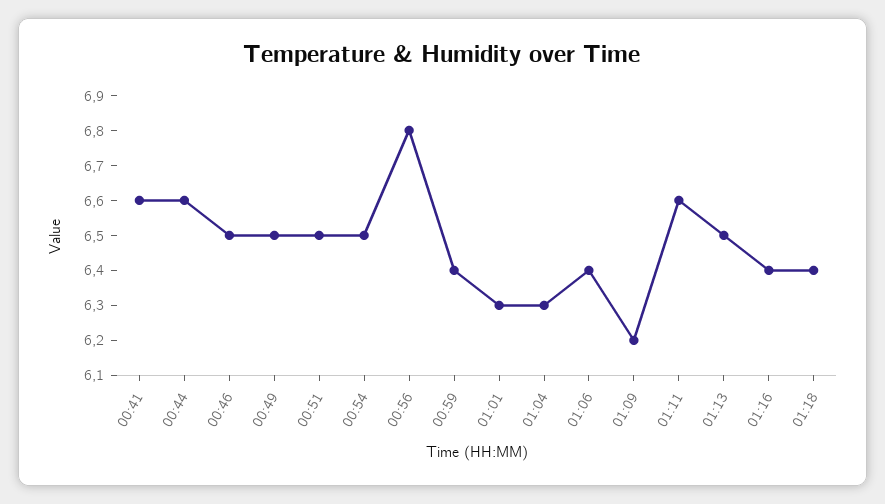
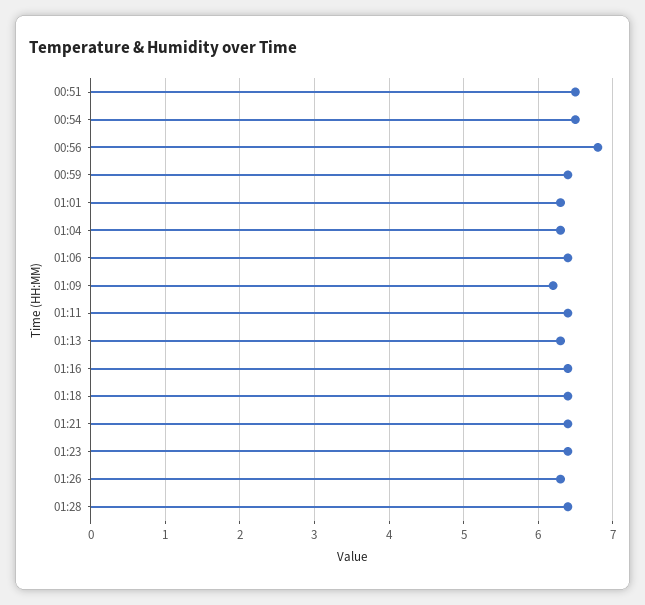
00:41: 6.6 -> none
00:44: 6.6 -> none
00:46: 6.5 -> none
00:49: 6.5 -> none
01:11: 6.6 -> 6.4
01:13: 6.5 -> 6.3
01:21: none -> 6.4
01:23: none -> 6.4
01:26: none -> 6.3
01:28: none -> 6.4

